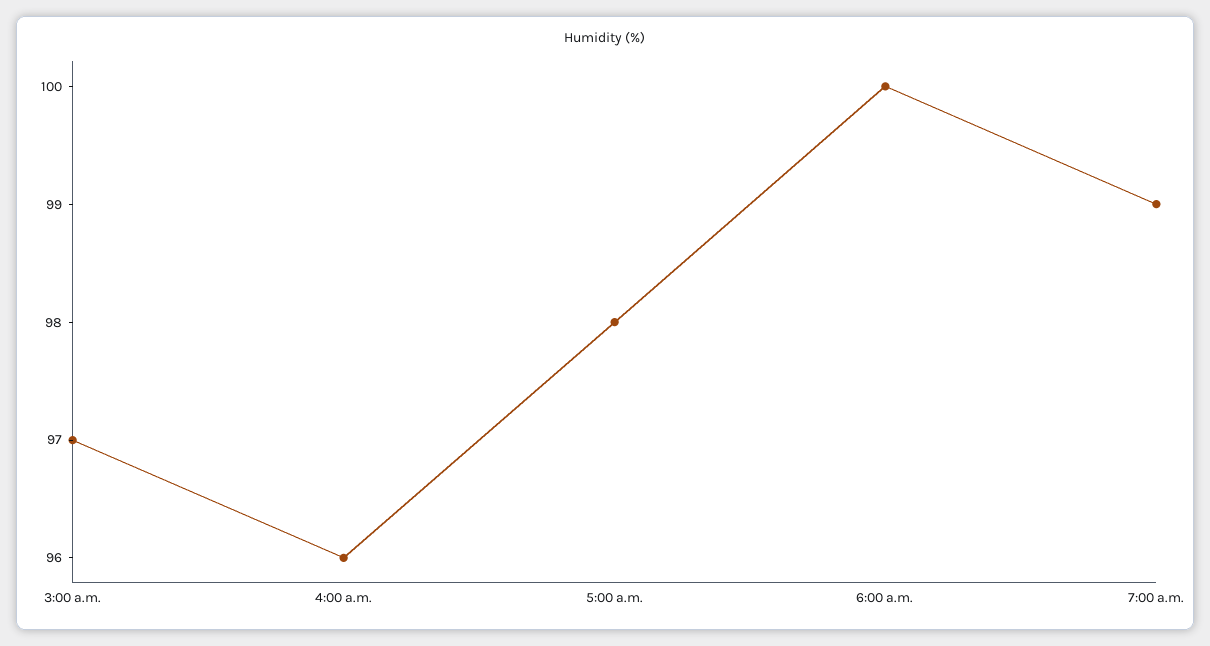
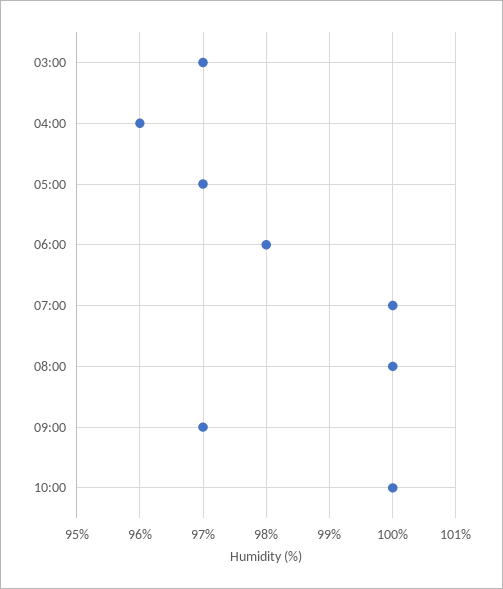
5:00 a.m.: 98 -> 97
6:00 a.m.: 100 -> 98
7:00 a.m.: 99 -> 100
08:00: none -> 100
09:00: none -> 97
10:00: none -> 100

